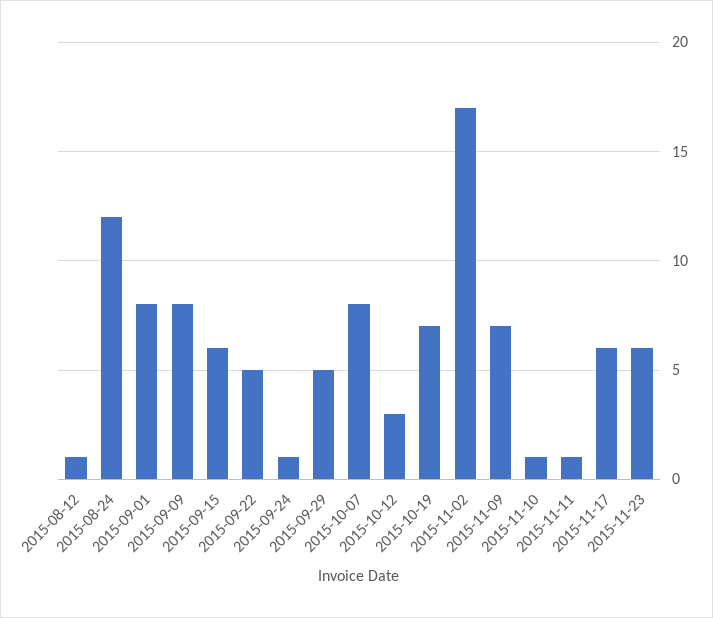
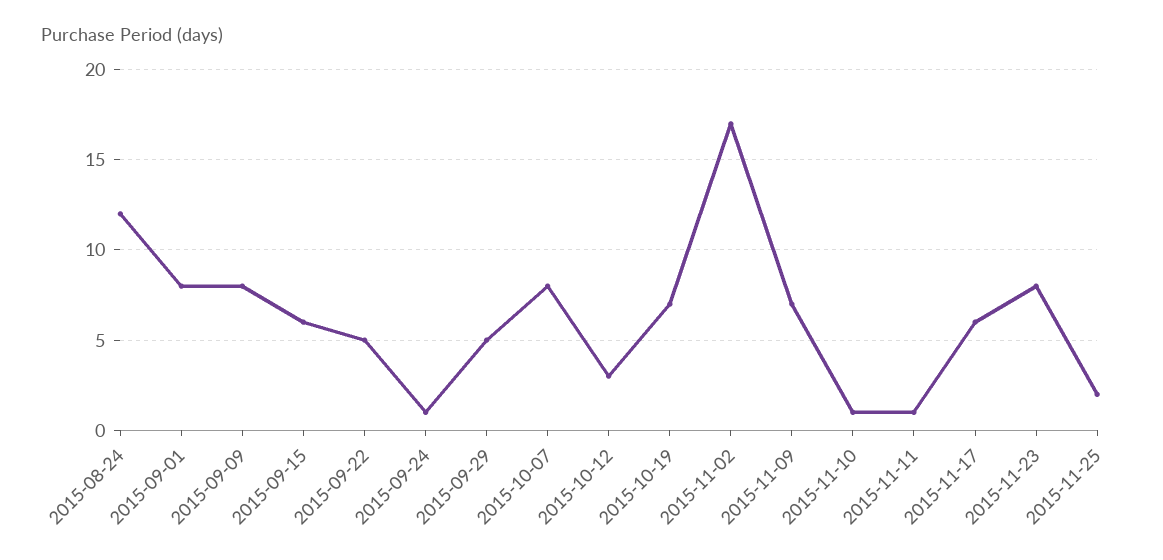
2015-08-12: 1 -> none
2015-11-23: 6 -> 8
2015-11-25: none -> 2

